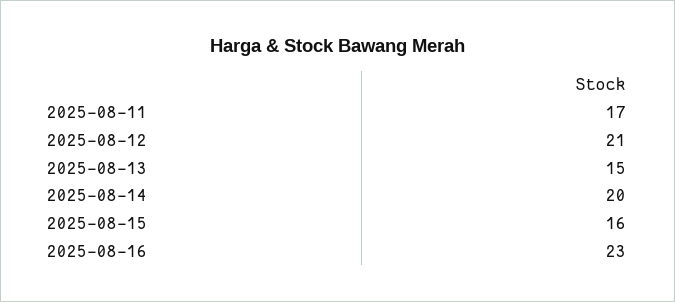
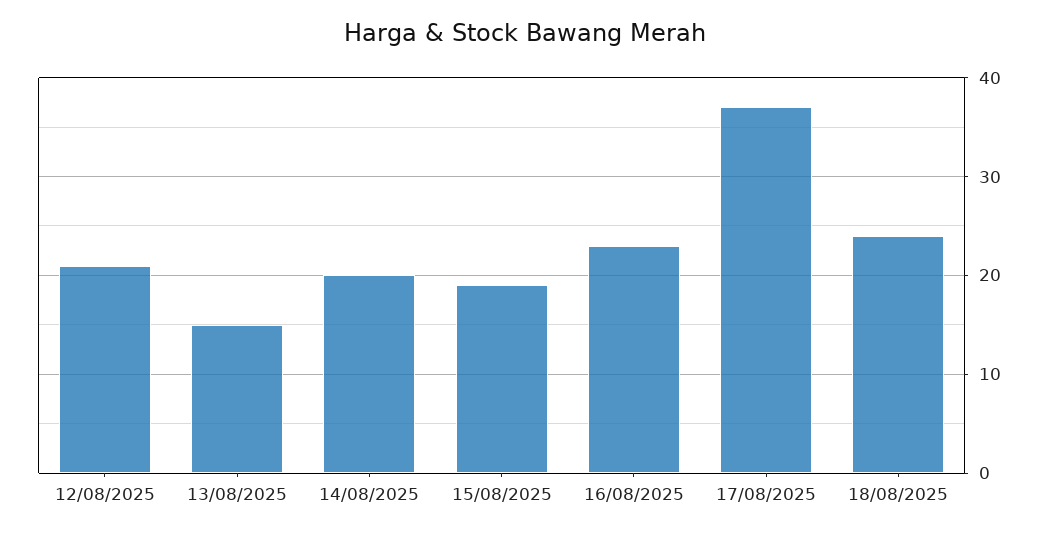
2025-08-11: 17 -> none
2025-08-15: 16 -> 19
17/08/2025: none -> 37
18/08/2025: none -> 24

